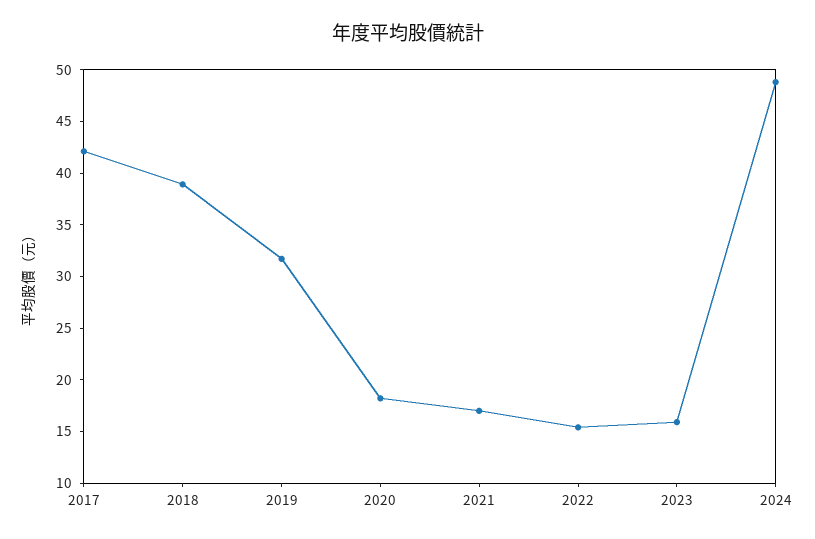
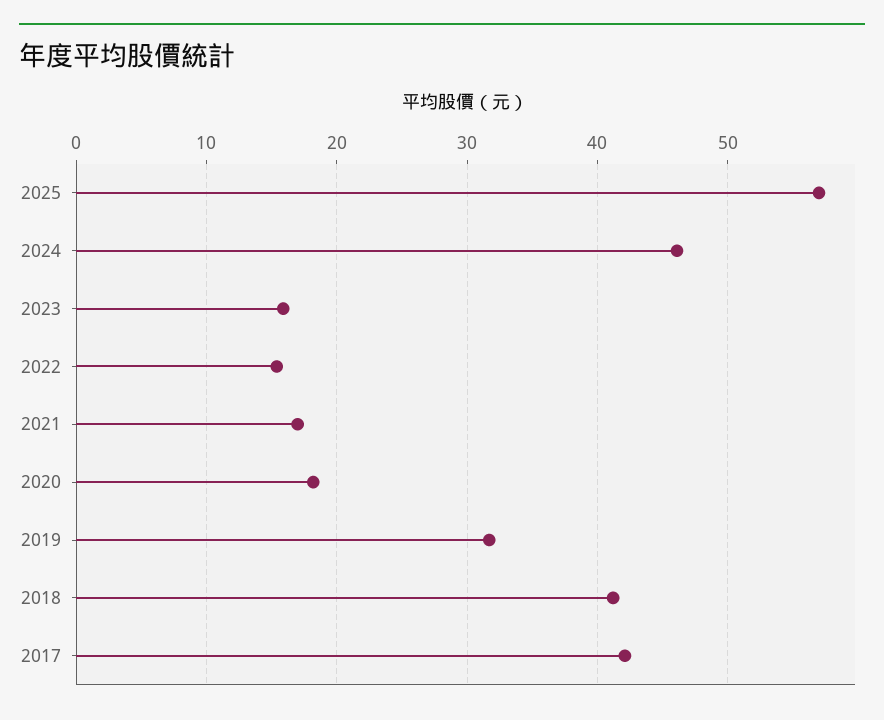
2018: 39 -> 41
2024: 49 -> 46
2025: none -> 57

